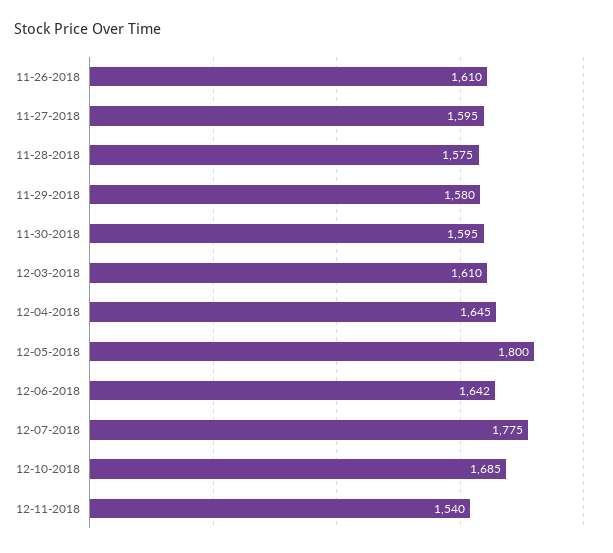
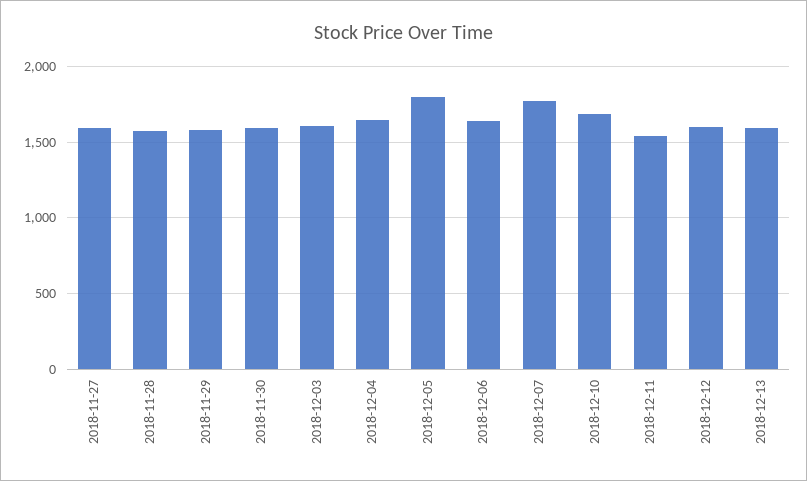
11-26-2018: 1610 -> none
2018-12-12: none -> 1600
2018-12-13: none -> 1600

